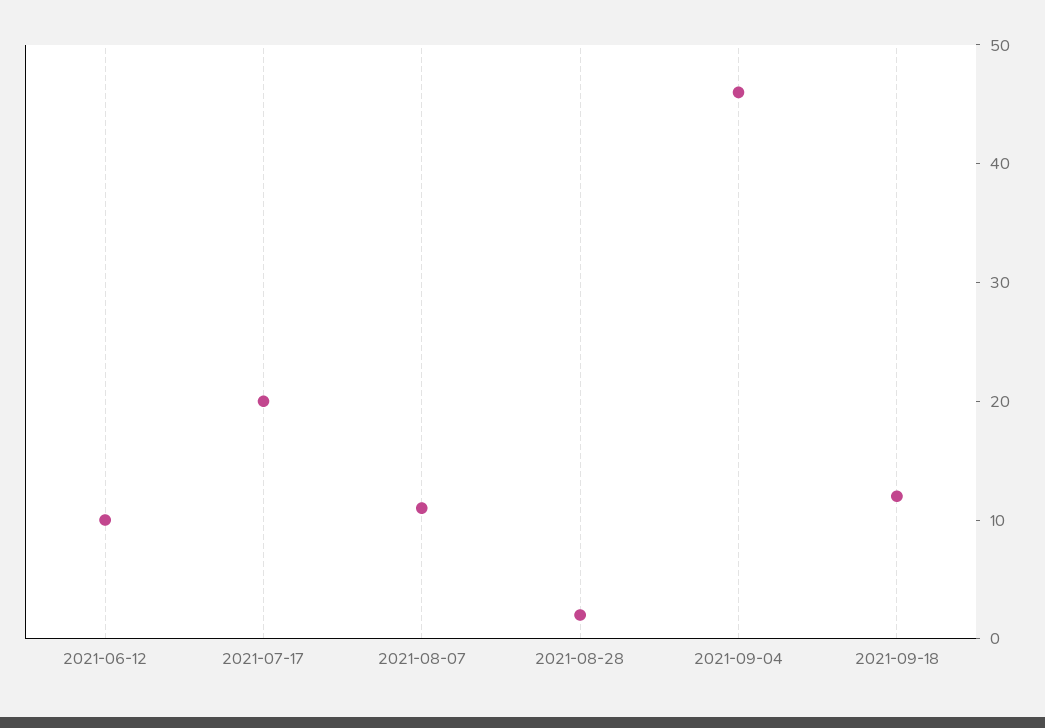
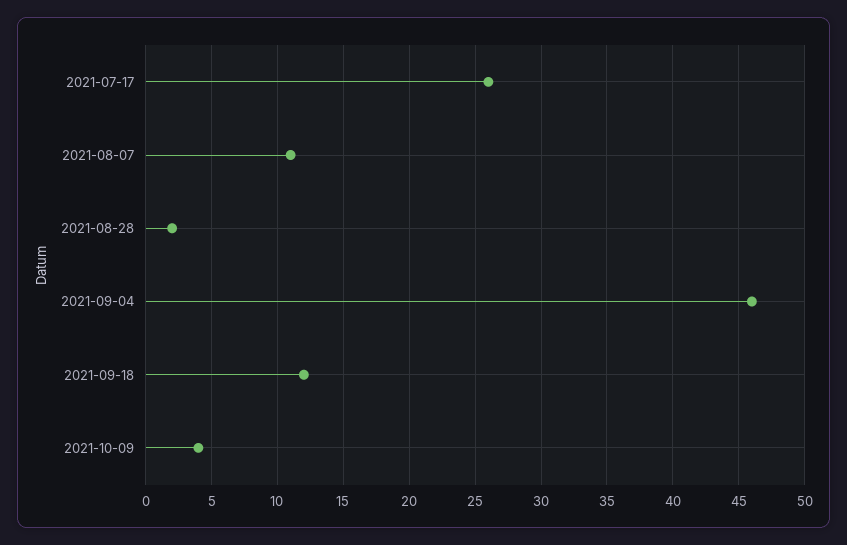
2021-06-12: 10 -> none
2021-07-17: 20 -> 26
2021-10-09: none -> 4

